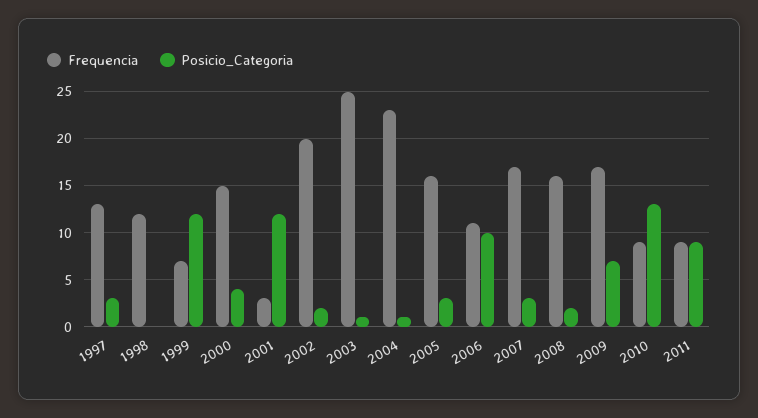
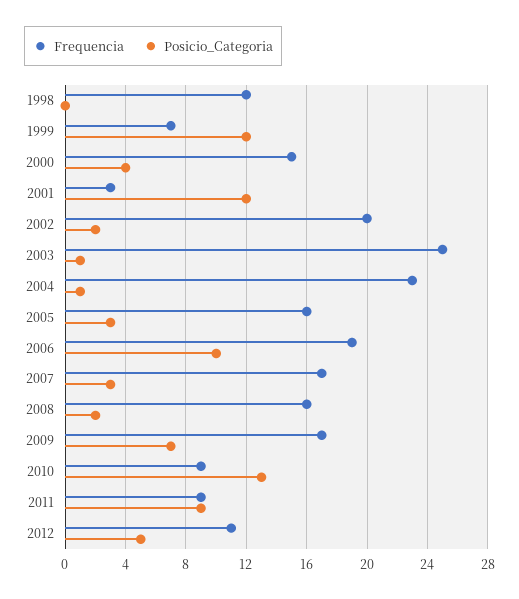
Frequencia, 1997: 13 -> none
Posicio_Categoria, 1997: 3 -> none
Frequencia, 2006: 11 -> 19
Frequencia, 2012: none -> 11
Posicio_Categoria, 2012: none -> 5

